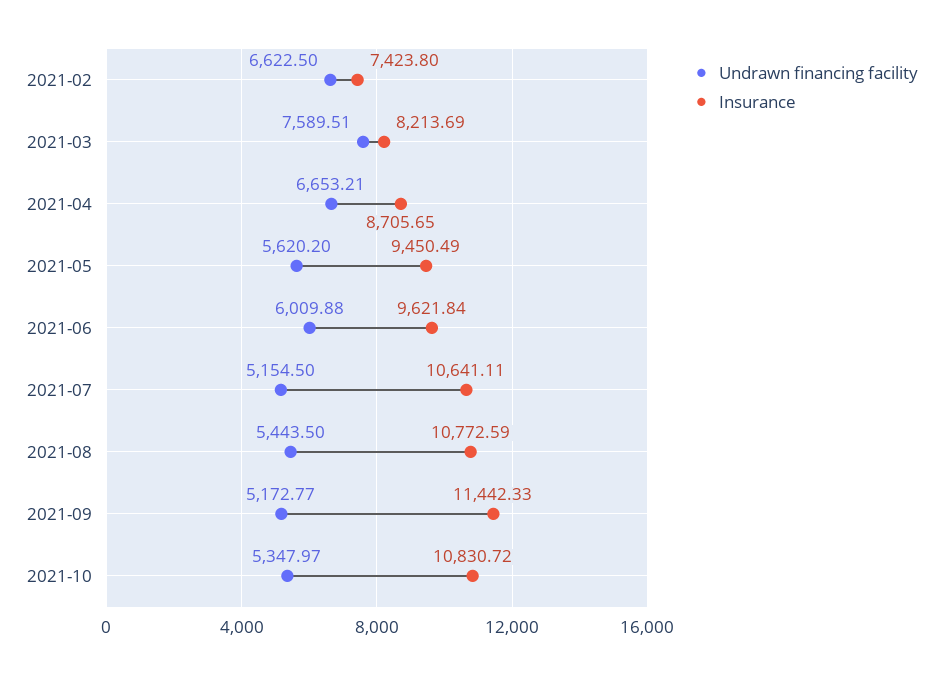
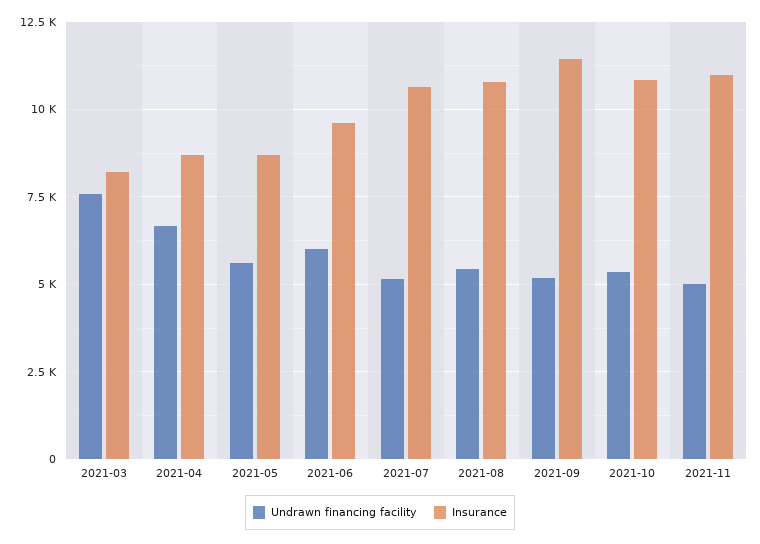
Undrawn financing facility, 2021-02: 6622.5 -> none
Insurance, 2021-02: 7423.8 -> none
Insurance, 2021-05: 9450.49 -> 8750
Undrawn financing facility, 2021-11: none -> 5000
Insurance, 2021-11: none -> 11000

